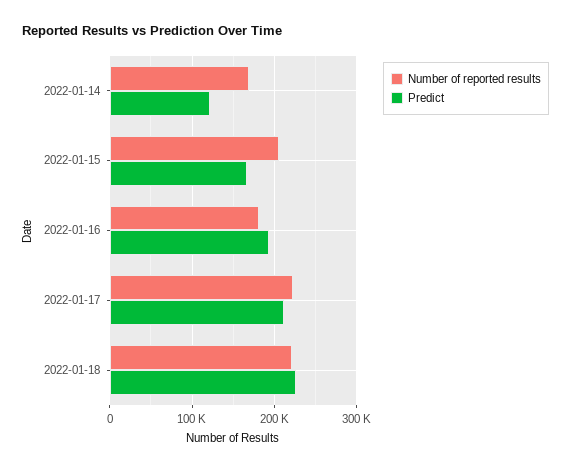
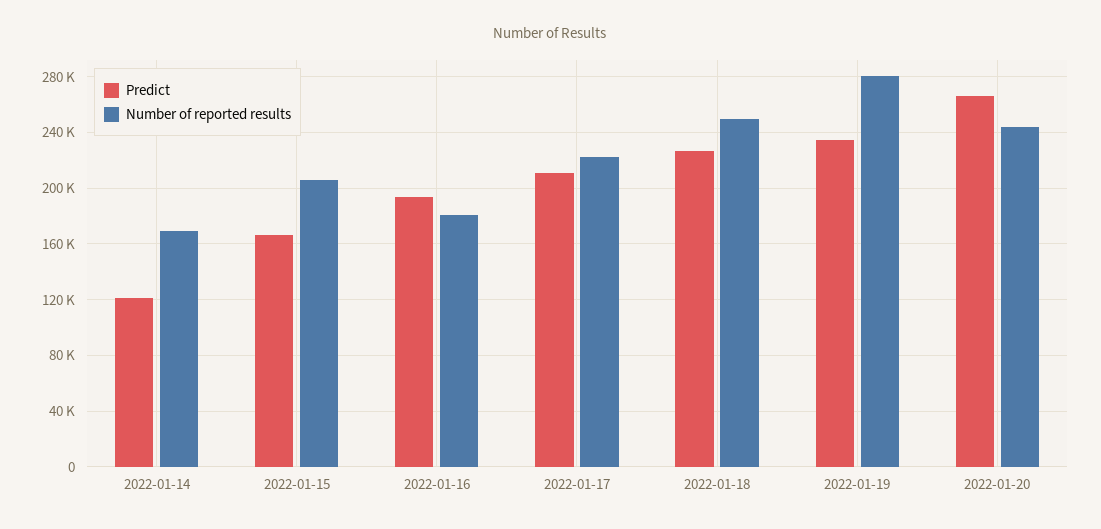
Number of reported results, 2022-01-18: 220000 -> 250000
Predict, 2022-01-19: none -> 235000
Number of reported results, 2022-01-19: none -> 280000
Predict, 2022-01-20: none -> 265000
Number of reported results, 2022-01-20: none -> 245000

